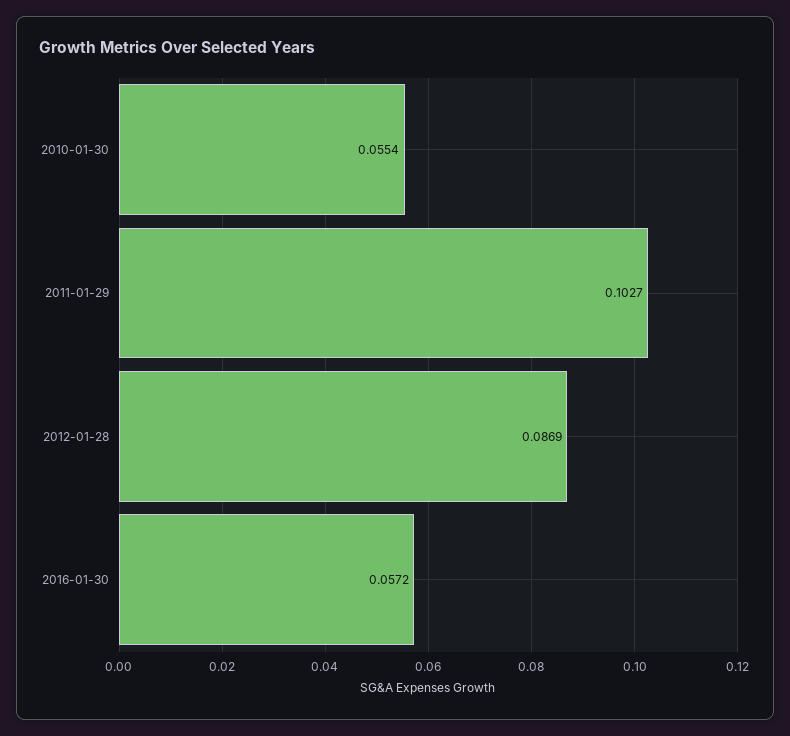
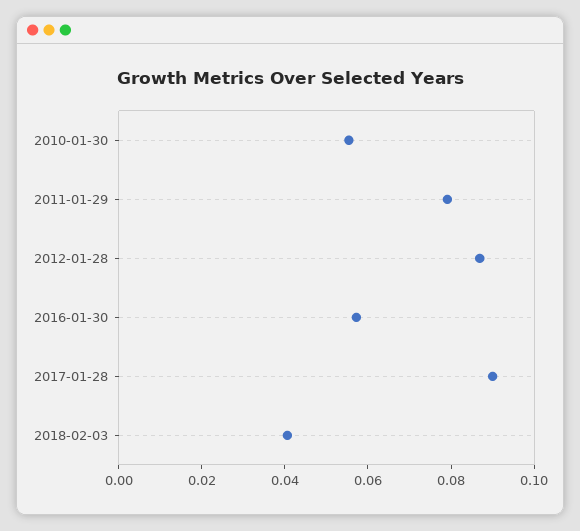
2011-01-29: 0.1027 -> 0.08
2017-01-28: none -> 0.09
2018-02-03: none -> 0.04

